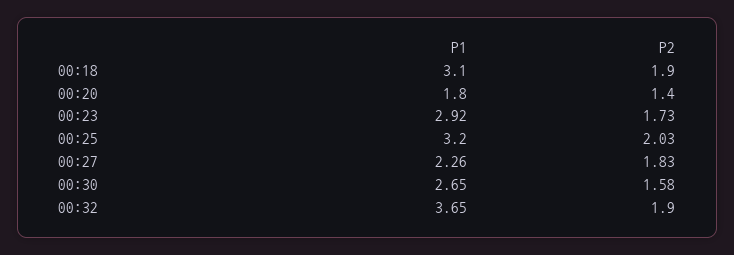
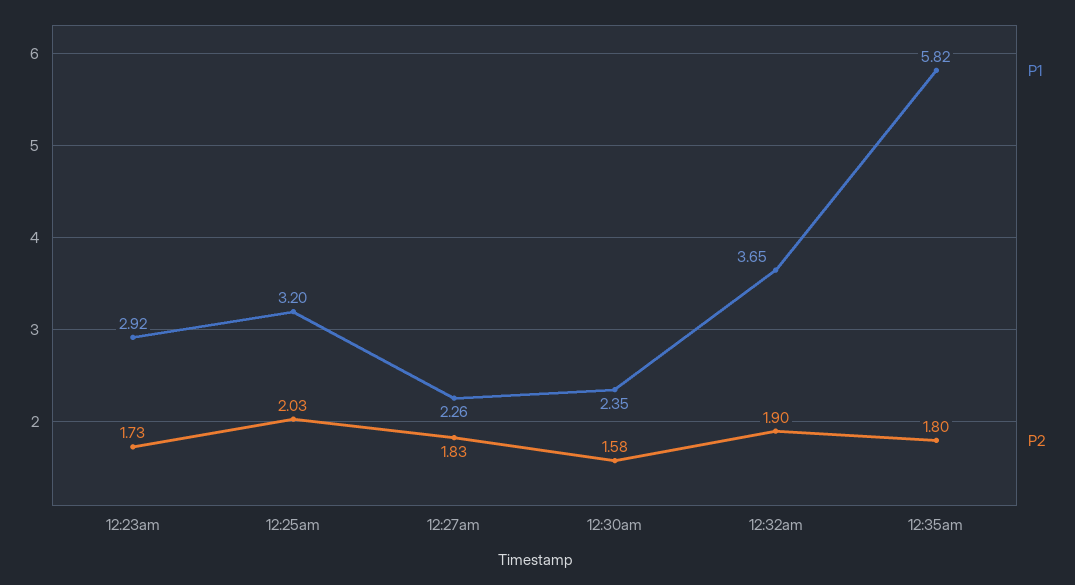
P1, 00:18: 3.1 -> none
P2, 00:18: 1.9 -> none
P1, 00:20: 1.8 -> none
P2, 00:20: 1.4 -> none
P1, 00:30: 2.65 -> 2.35
P1, 12:35am: none -> 5.82
P2, 12:35am: none -> 1.8

